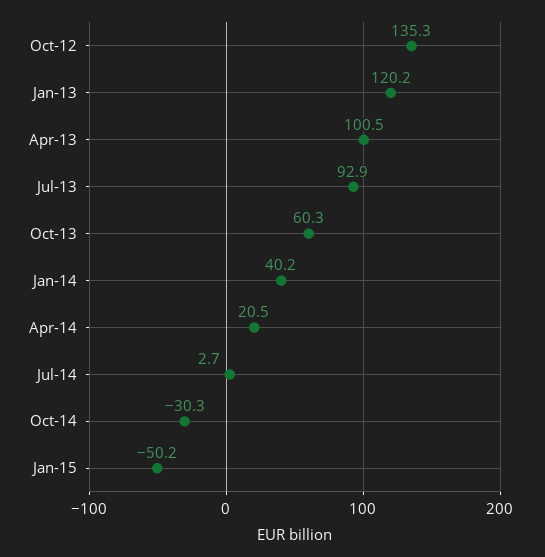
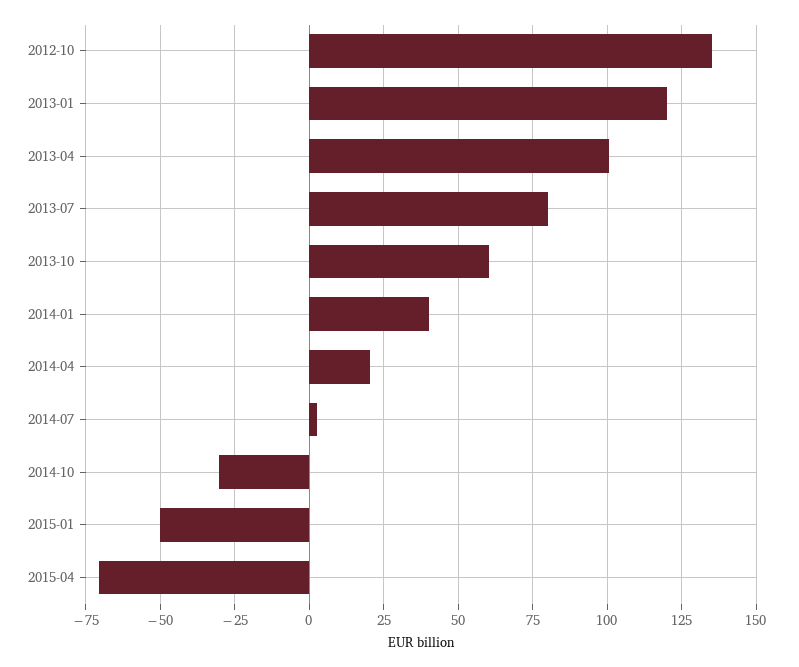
Jul-13: 92.9 -> 80
2015-04: none -> -70

